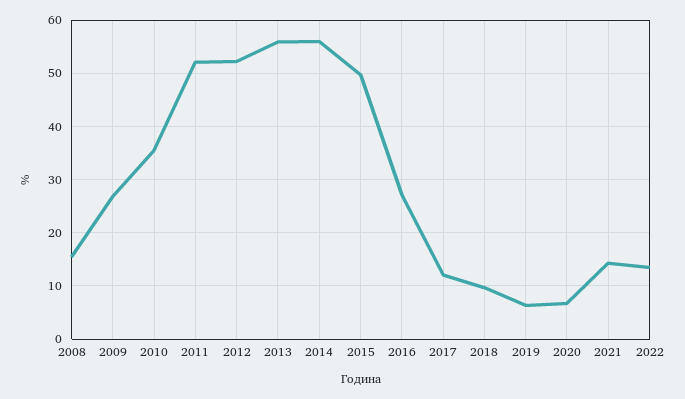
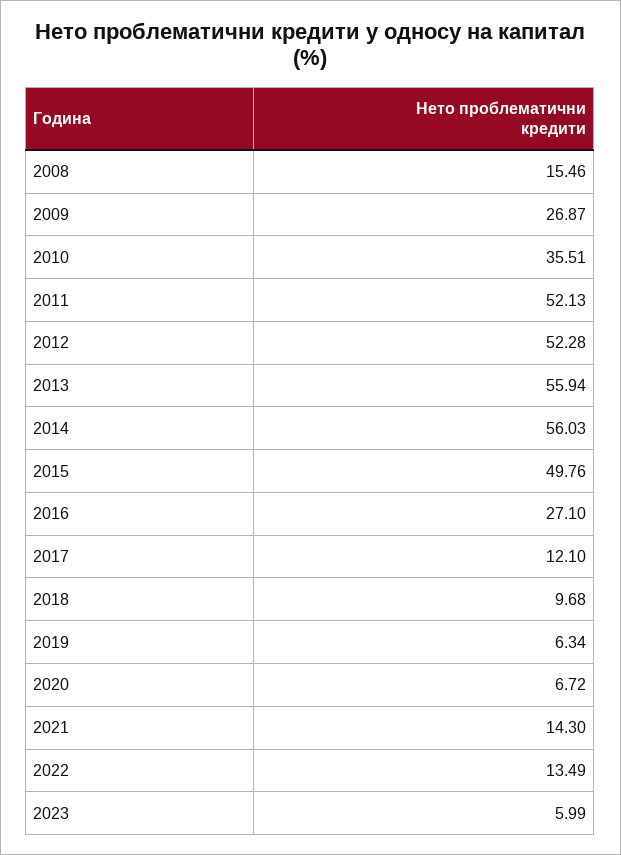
2023: none -> 5.99

